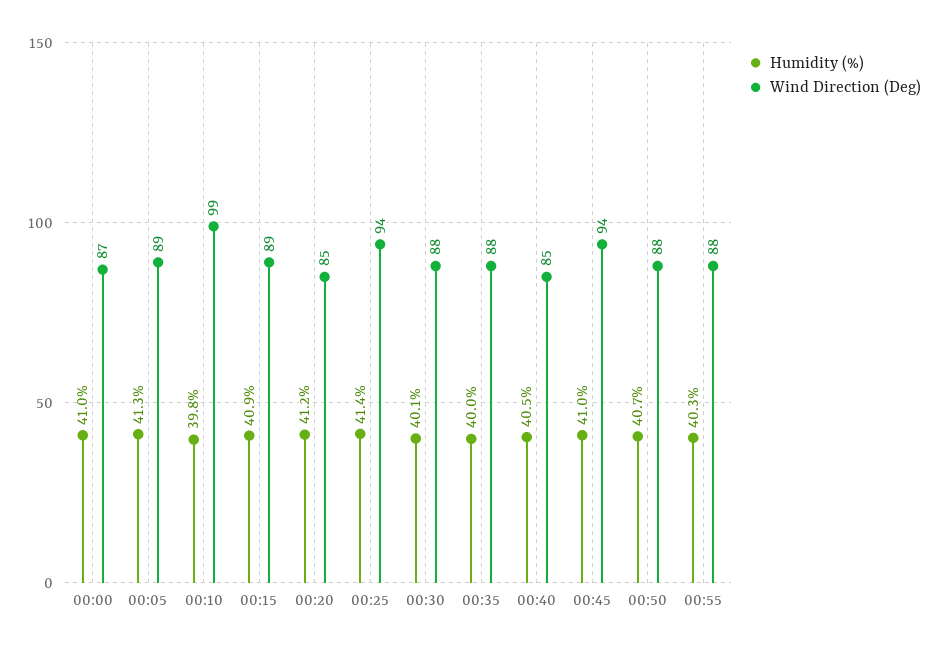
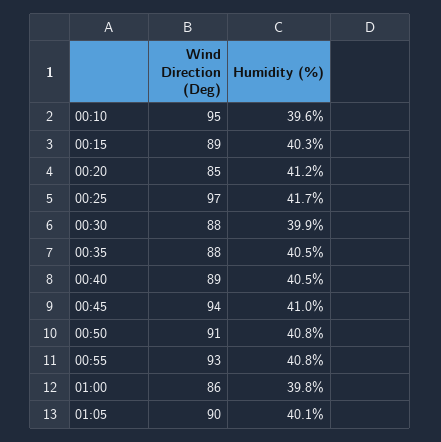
Humidity (%), 00:00: 41 -> none
Wind Direction (Deg), 00:00: 87 -> none
Humidity (%), 00:05: 41.3 -> none
Wind Direction (Deg), 00:05: 89 -> none
Humidity (%), 00:10: 39.8 -> 39.6
Wind Direction (Deg), 00:10: 99 -> 95
Humidity (%), 00:15: 40.9 -> 40.3
Humidity (%), 00:25: 41.4 -> 41.7
Wind Direction (Deg), 00:25: 94 -> 97
Humidity (%), 00:30: 40.1 -> 39.9
Humidity (%), 00:35: 40 -> 40.5
Wind Direction (Deg), 00:40: 85 -> 89
Humidity (%), 00:50: 40.7 -> 40.8
Wind Direction (Deg), 00:50: 88 -> 91
Humidity (%), 00:55: 40.3 -> 40.8
Wind Direction (Deg), 00:55: 88 -> 93
Wind Direction (Deg), 01:00: none -> 86
Humidity (%), 01:00: none -> 39.8
Wind Direction (Deg), 01:05: none -> 90
Humidity (%), 01:05: none -> 40.1

